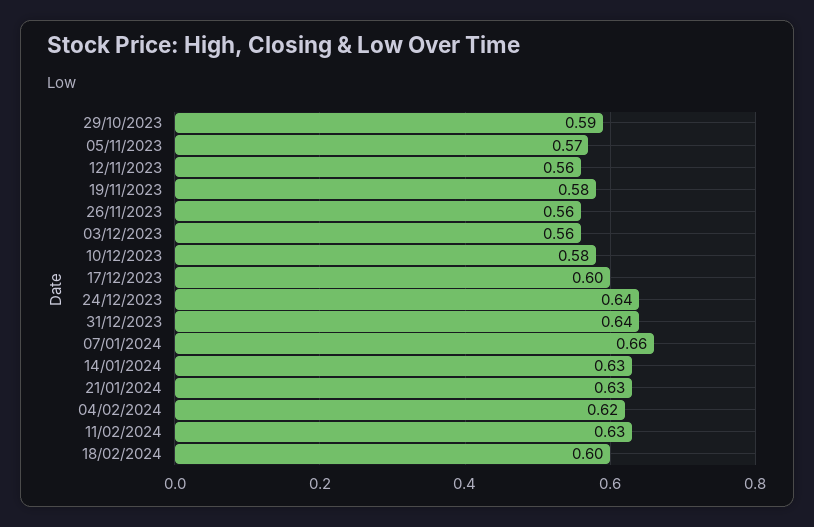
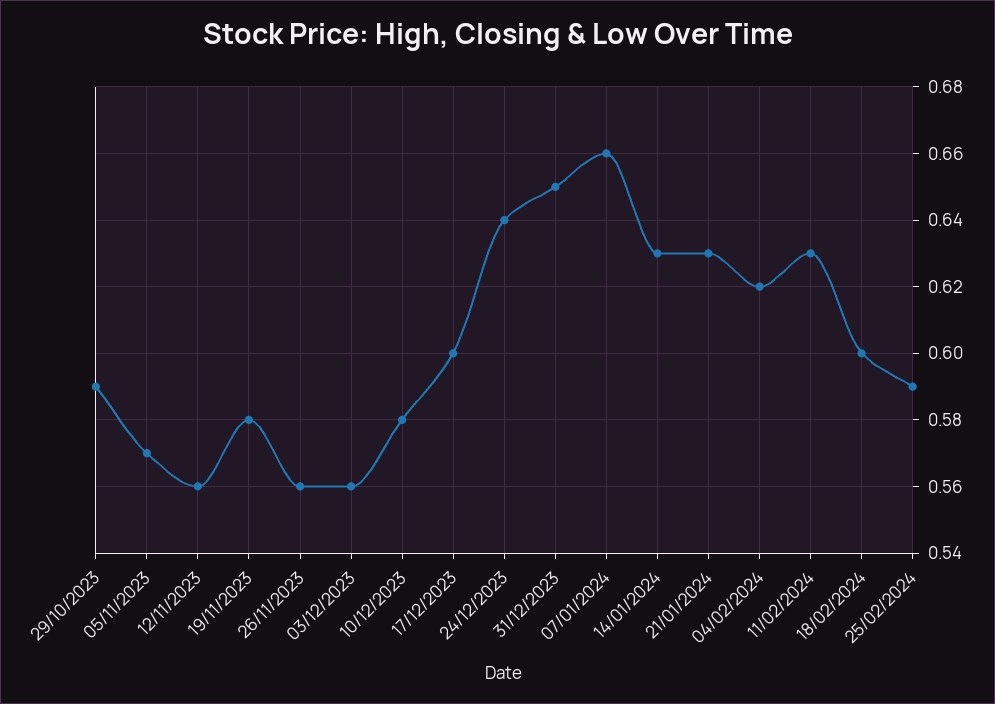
31/12/2023: 0.64 -> 0.65
25/02/2024: none -> 0.59

